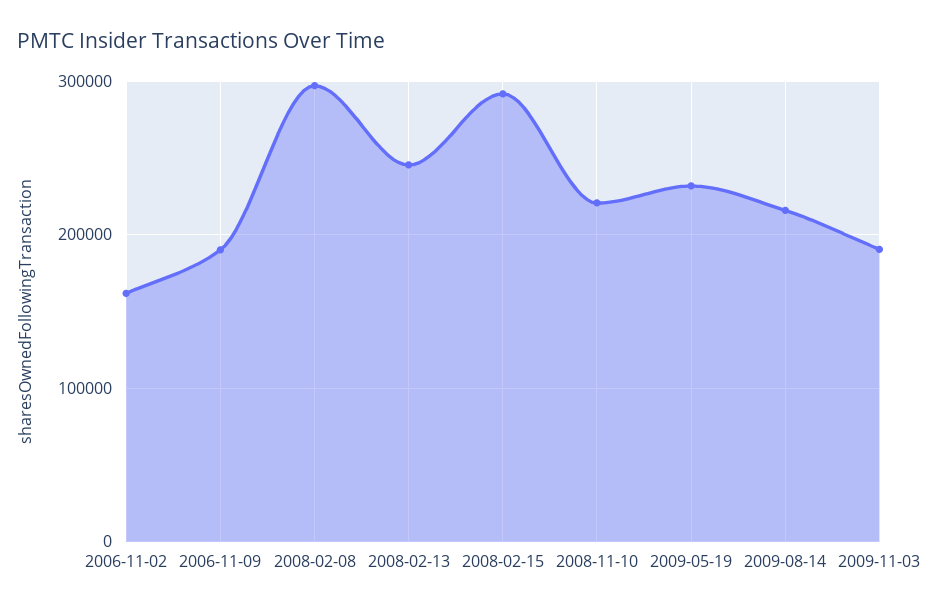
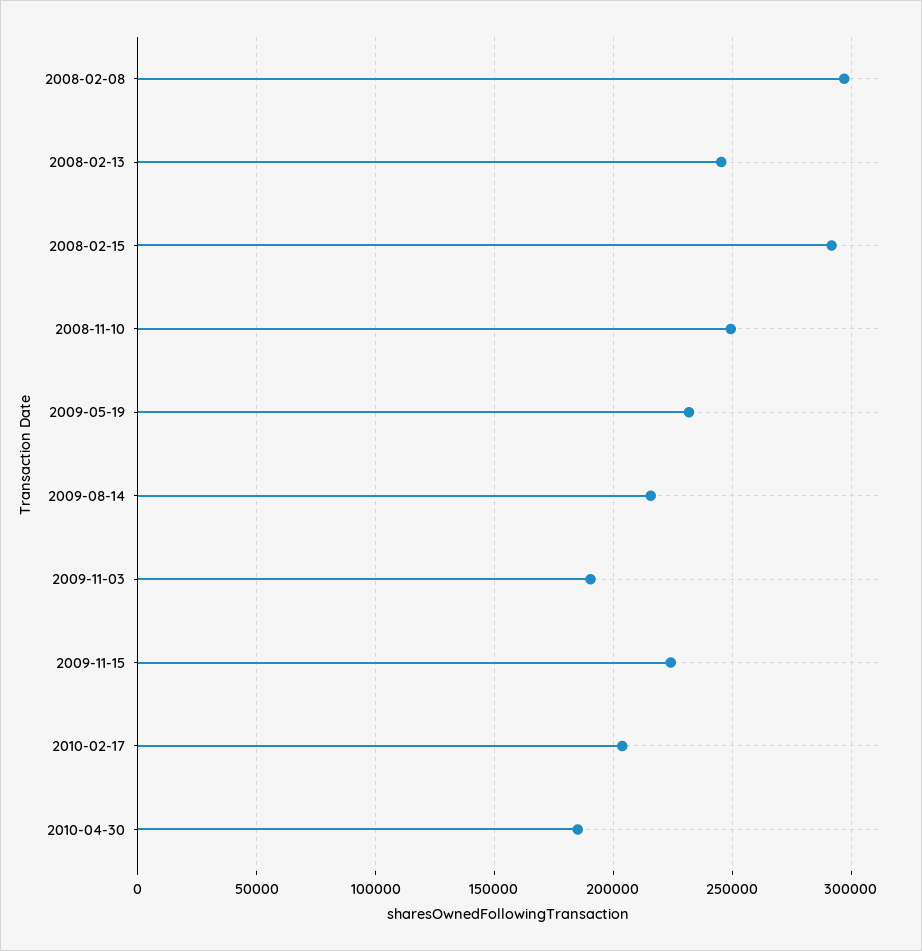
2006-11-02: 160000 -> none
2006-11-09: 190000 -> none
2008-11-10: 220000 -> 250000
2009-11-15: none -> 225000
2010-02-17: none -> 205000
2010-04-30: none -> 185000

